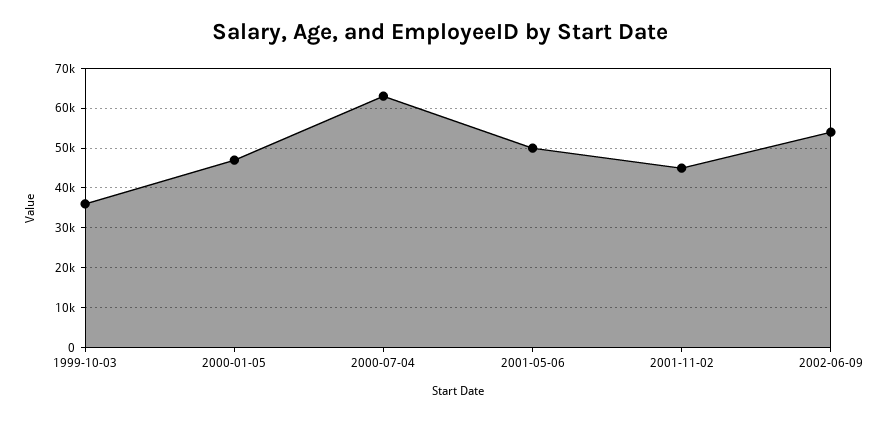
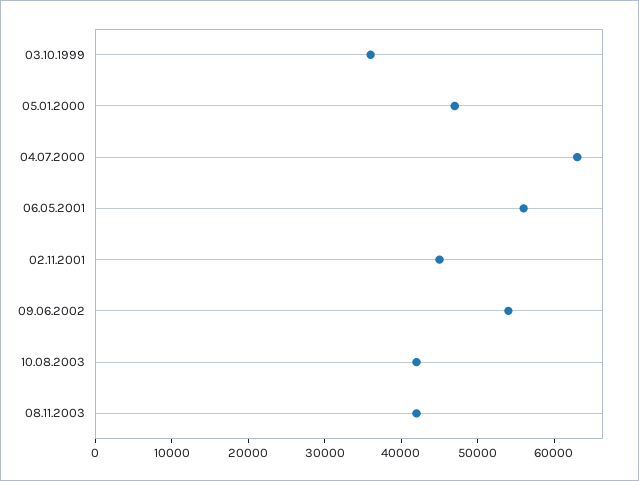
2001-05-06: 50000 -> 56000
10.08.2003: none -> 42000
08.11.2003: none -> 42000

